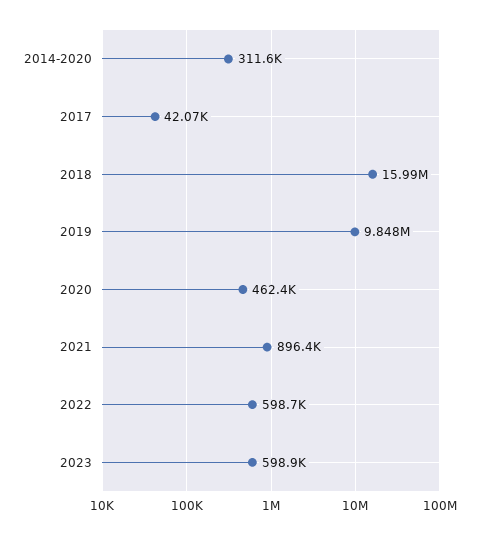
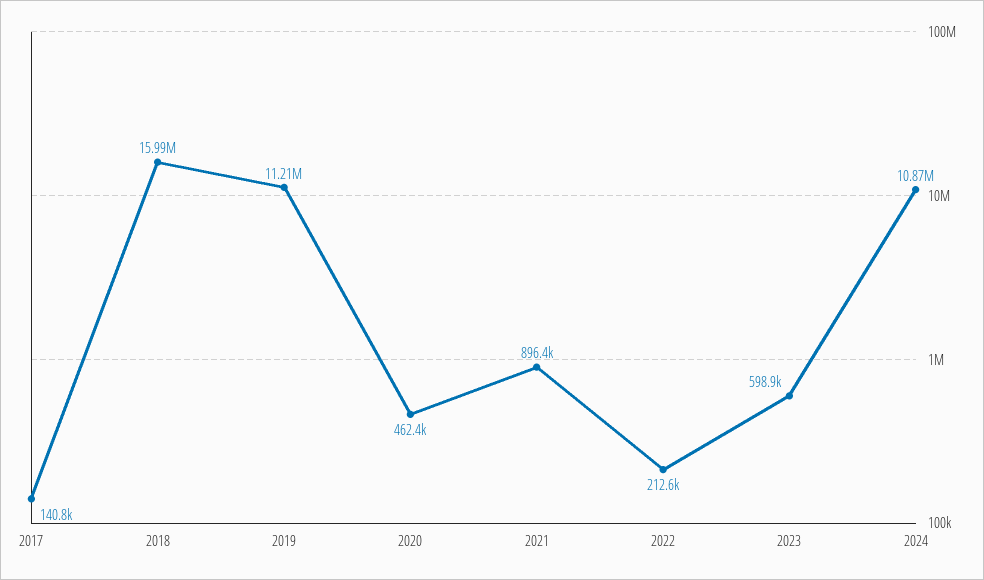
2014-2020: 311600 -> none
2017: 42070 -> 140800
2019: 9848000 -> 11210000
2022: 598700 -> 212600
2024: none -> 10870000

